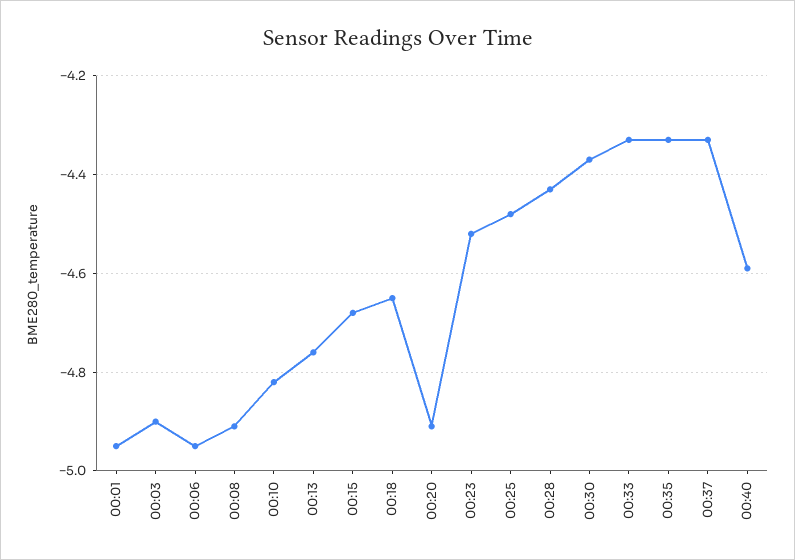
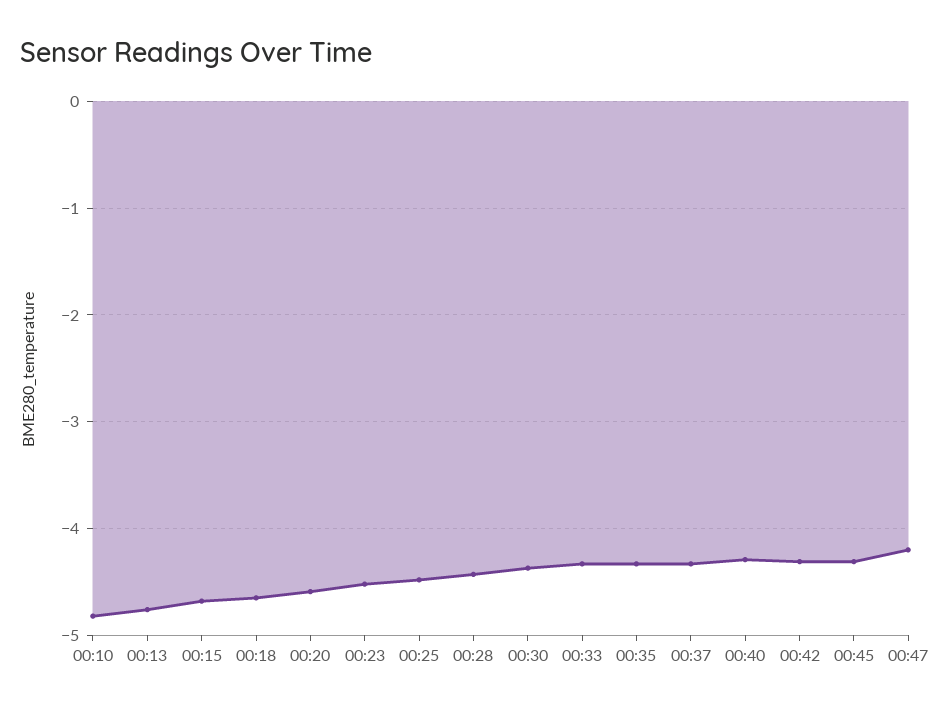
00:01: -4.95 -> none
00:03: -4.9 -> none
00:06: -4.95 -> none
00:08: -4.9 -> none
00:20: -4.9 -> -4.6
00:40: -4.6 -> -4.3
00:42: none -> -4.3
00:45: none -> -4.3
00:47: none -> -4.2

